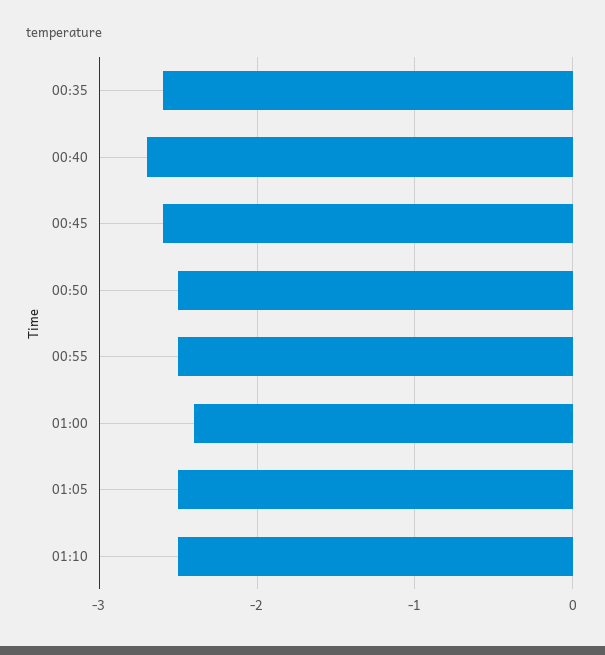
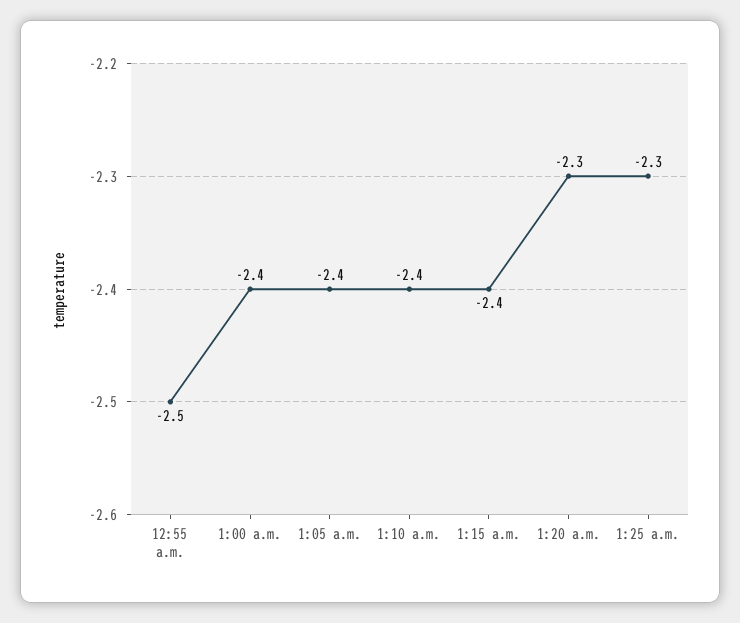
00:35: -2.6 -> none
00:40: -2.7 -> none
00:45: -2.6 -> none
00:50: -2.5 -> none
01:05: -2.5 -> -2.4
01:10: -2.5 -> -2.4
1:15 a.m.: none -> -2.4
1:20 a.m.: none -> -2.3
1:25 a.m.: none -> -2.3

